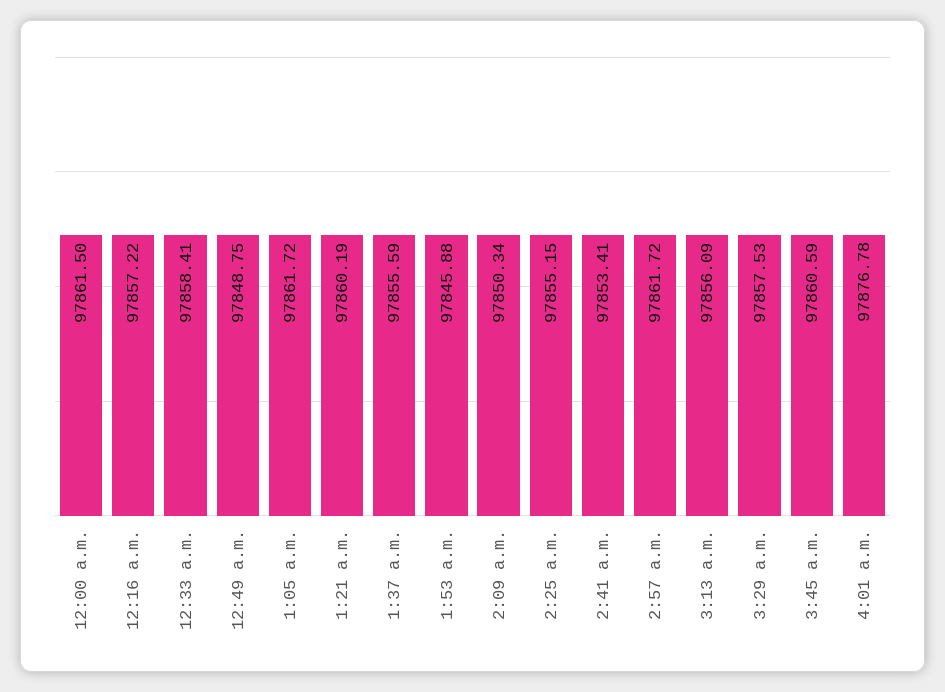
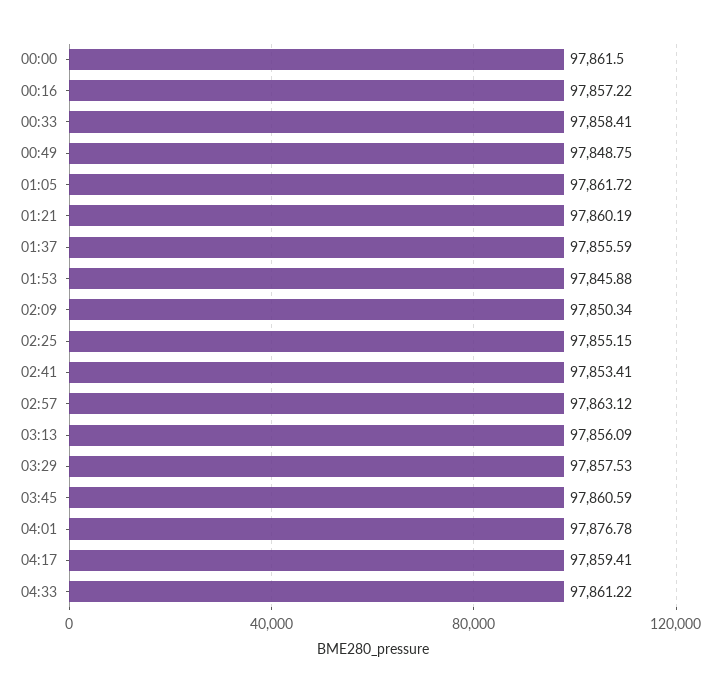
2:57 a.m.: 97861.72 -> 97863.12
04:17: none -> 97859.41
04:33: none -> 97861.22

